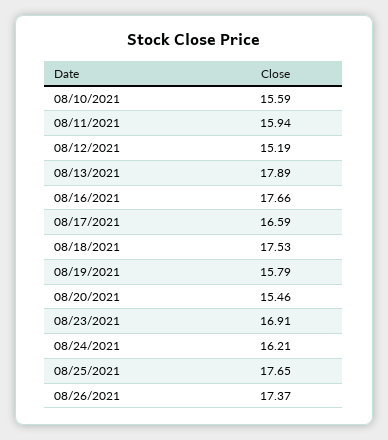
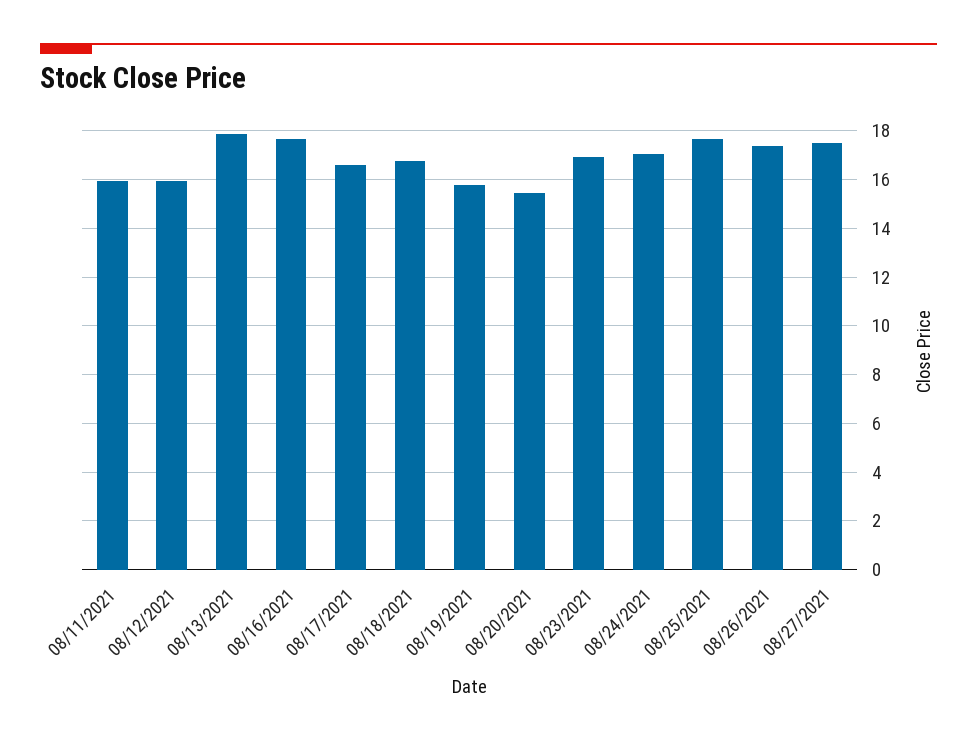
08/10/2021: 15.59 -> none
08/12/2021: 15.19 -> 16
08/18/2021: 17.53 -> 16.75
08/24/2021: 16.21 -> 17
08/27/2021: none -> 17.5

